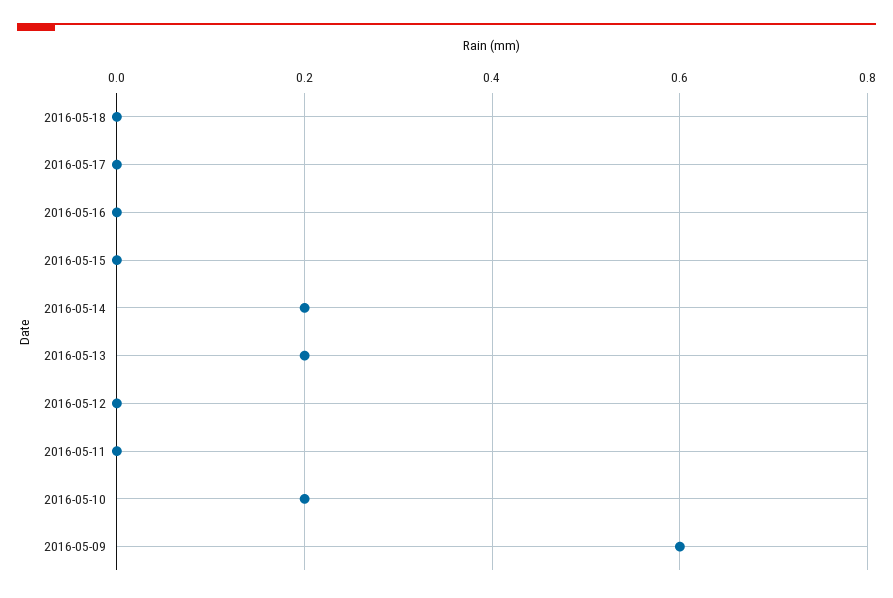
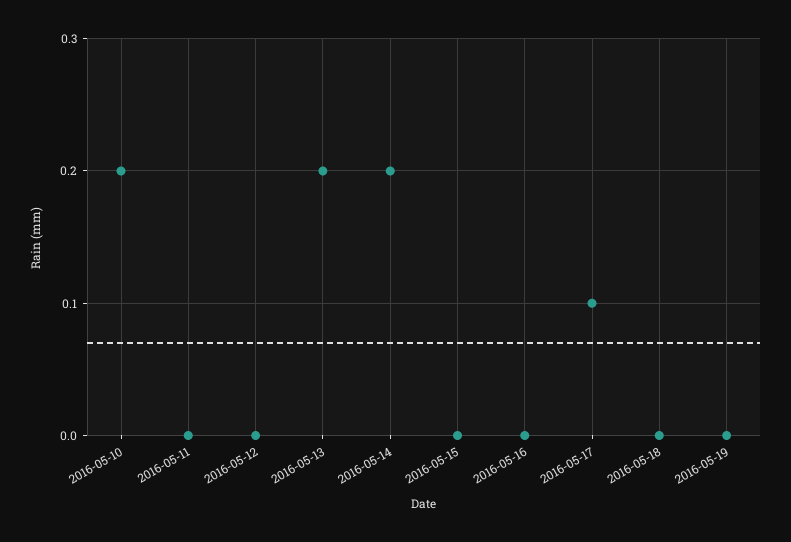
2016-05-17: 0 -> 0.1
2016-05-09: 0.6 -> none
2016-05-19: none -> 0

